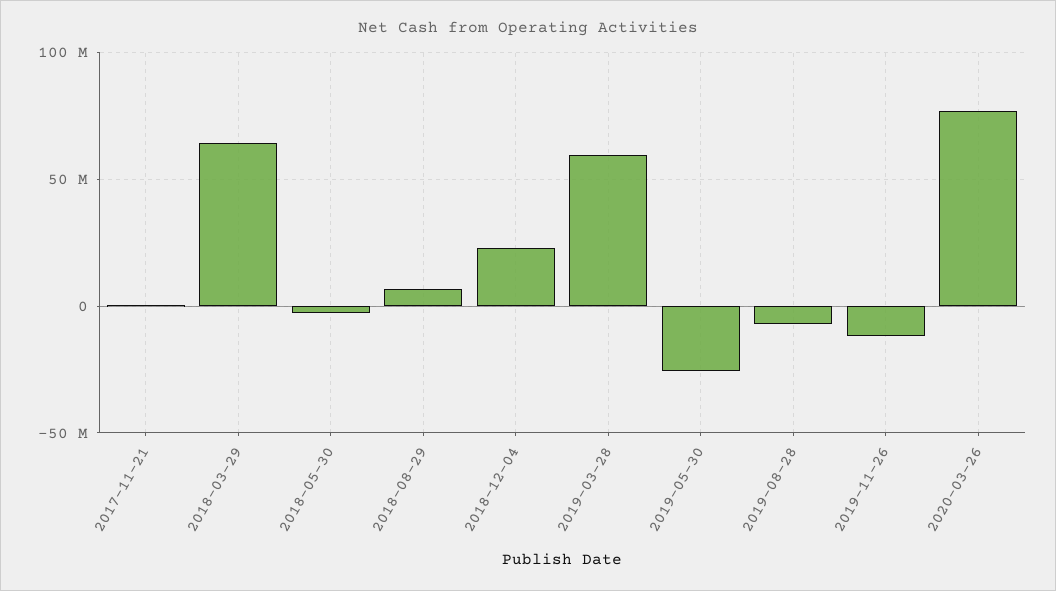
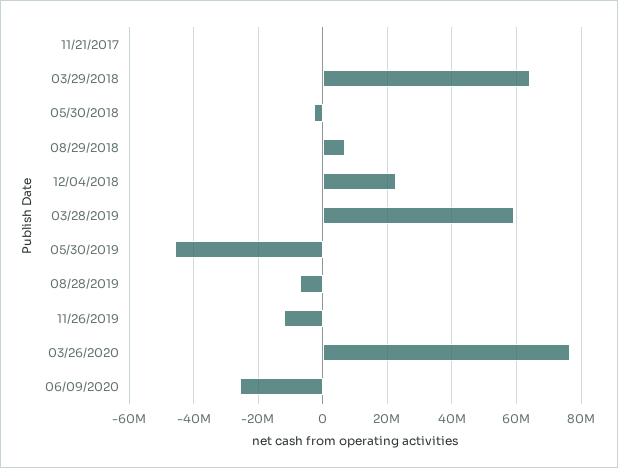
2019-05-30: -25000000 -> -46000000
06/09/2020: none -> -26000000

